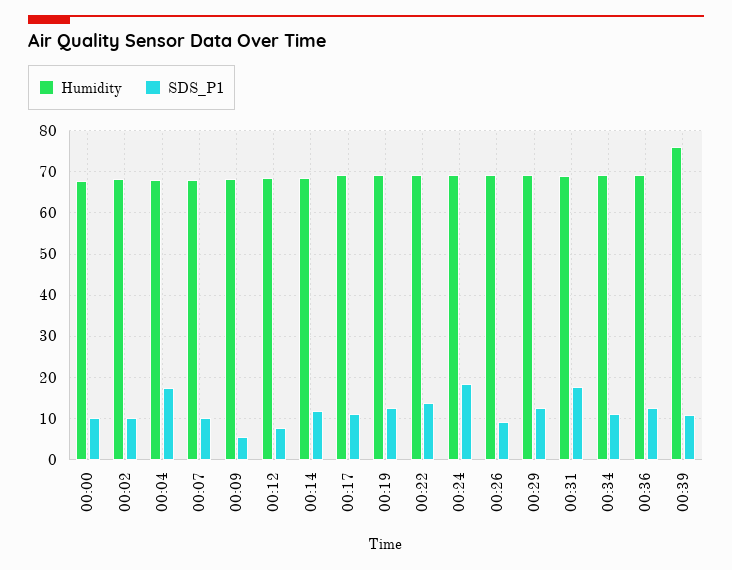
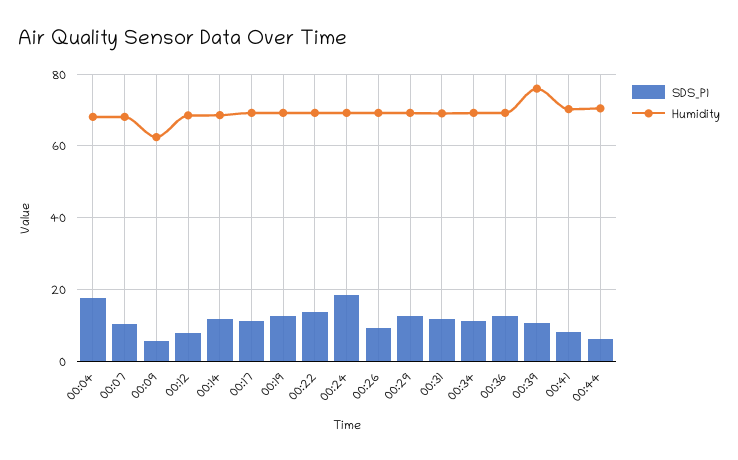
Humidity, 00:00: 68 -> none
SDS_P1, 00:00: 10 -> none
Humidity, 00:02: 68 -> none
SDS_P1, 00:02: 10 -> none
Humidity, 00:09: 68 -> 62
SDS_P1, 00:31: 18 -> 12
SDS_P1, 00:41: none -> 8
Humidity, 00:41: none -> 70
SDS_P1, 00:44: none -> 6
Humidity, 00:44: none -> 70

